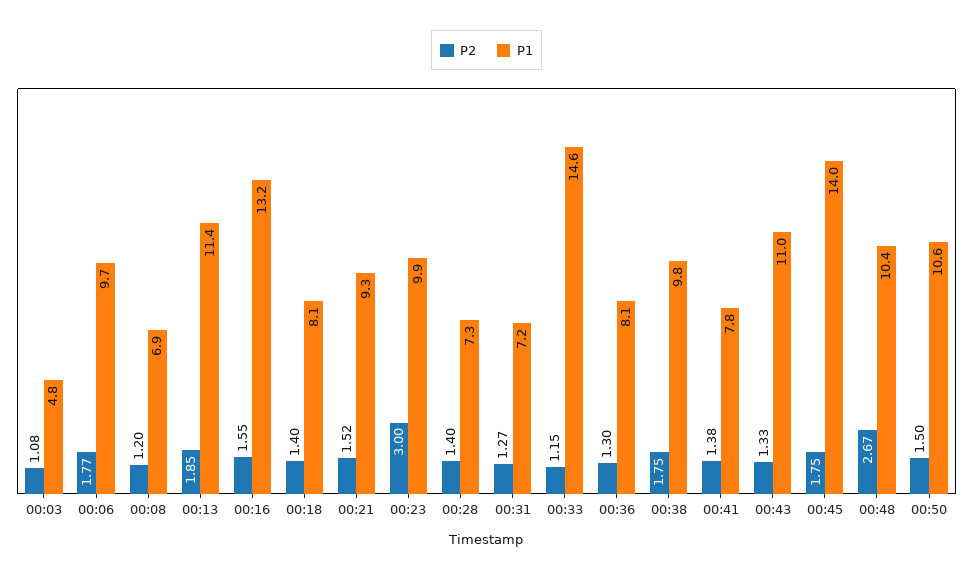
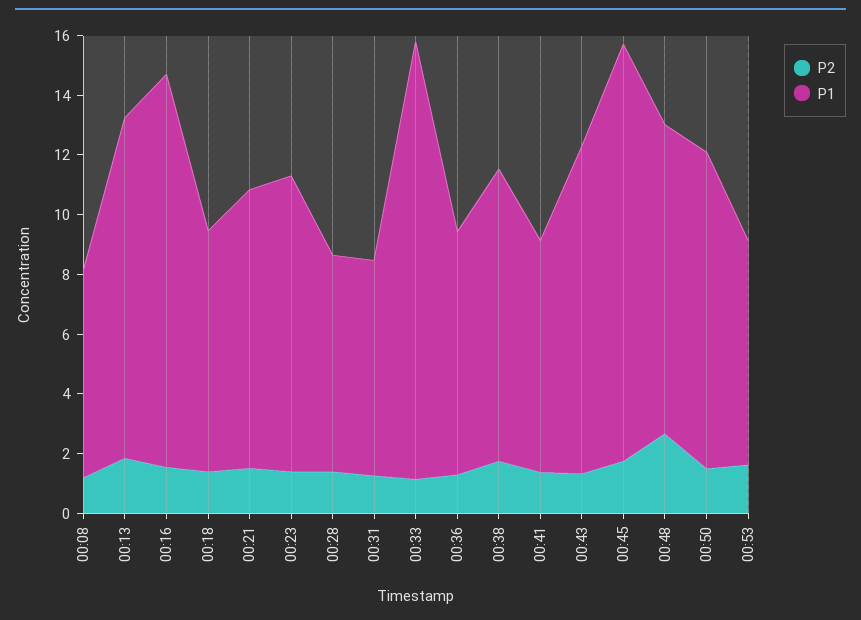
P2, 00:03: 1.08 -> none
P1, 00:03: 4.8 -> none
P2, 00:06: 1.77 -> none
P1, 00:06: 9.7 -> none
P2, 00:23: 3 -> 1.5
P2, 00:53: none -> 1.5
P1, 00:53: none -> 7.5

